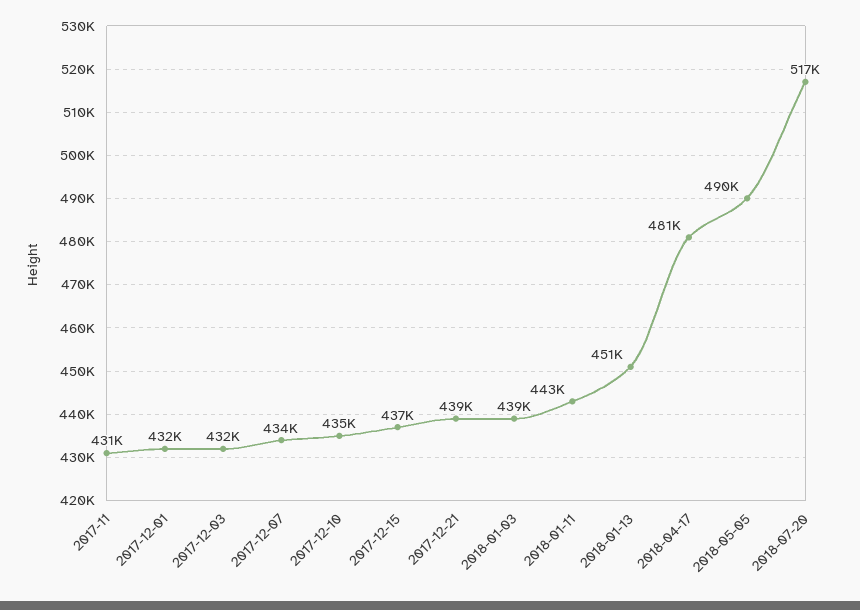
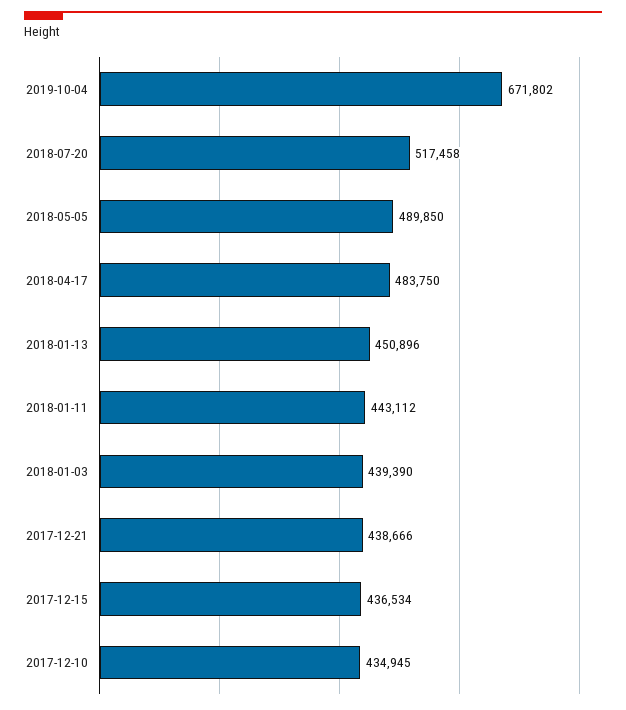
2017-11: 431000 -> none
2017-12-01: 432000 -> none
2017-12-03: 432000 -> none
2017-12-07: 434000 -> none
2018-04-17: 481000 -> 483750
2019-10-04: none -> 671802

